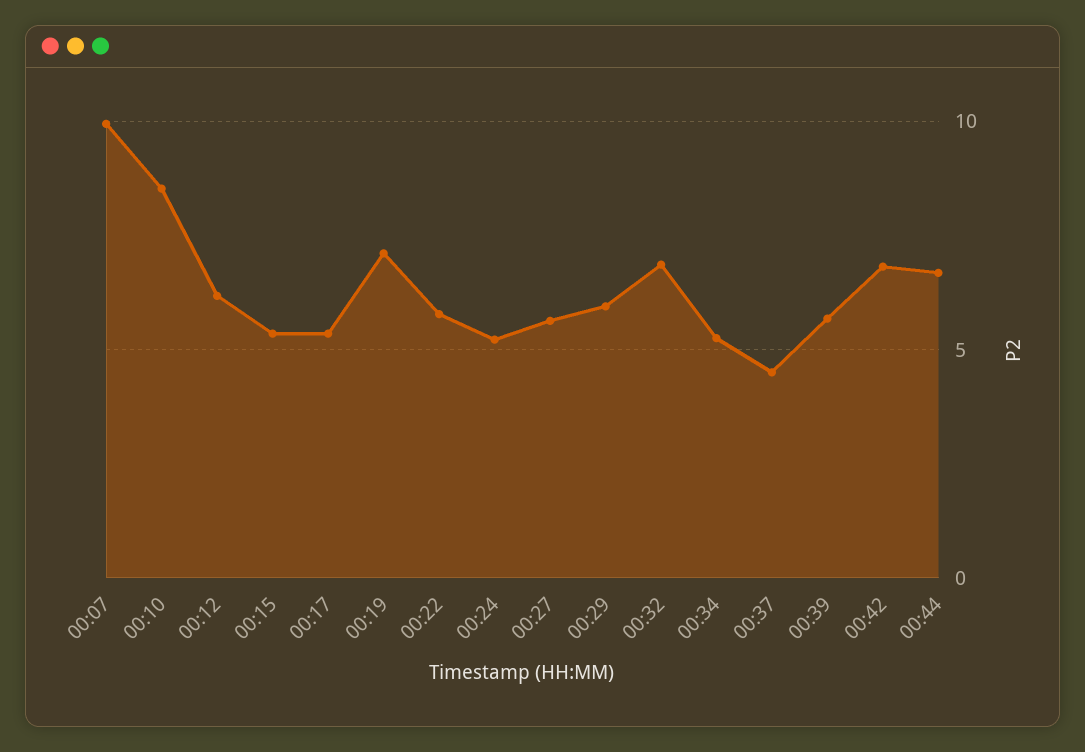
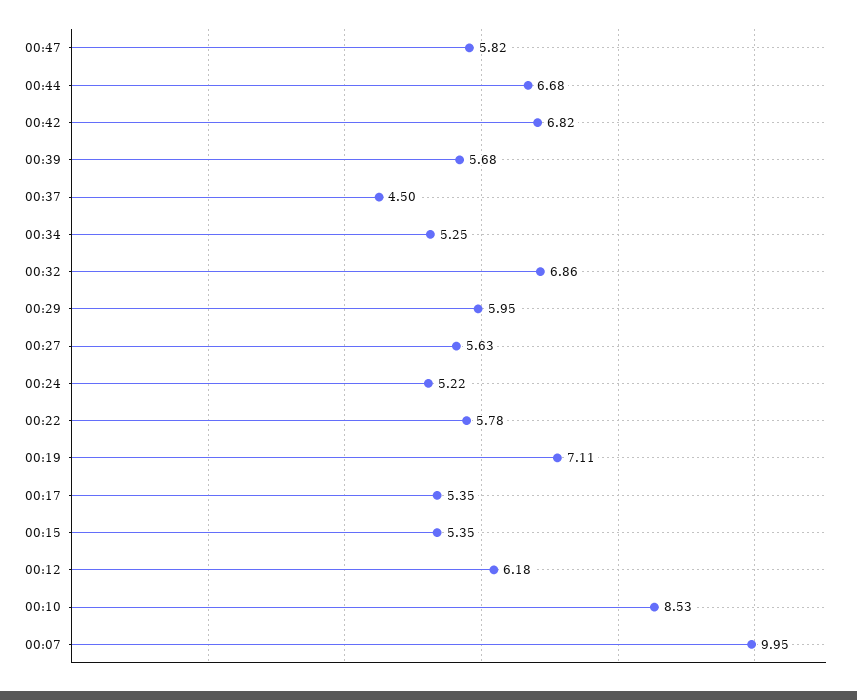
00:47: none -> 5.82

